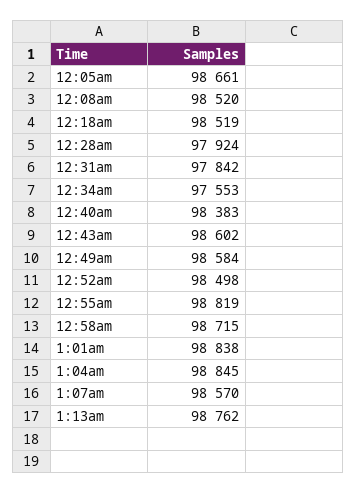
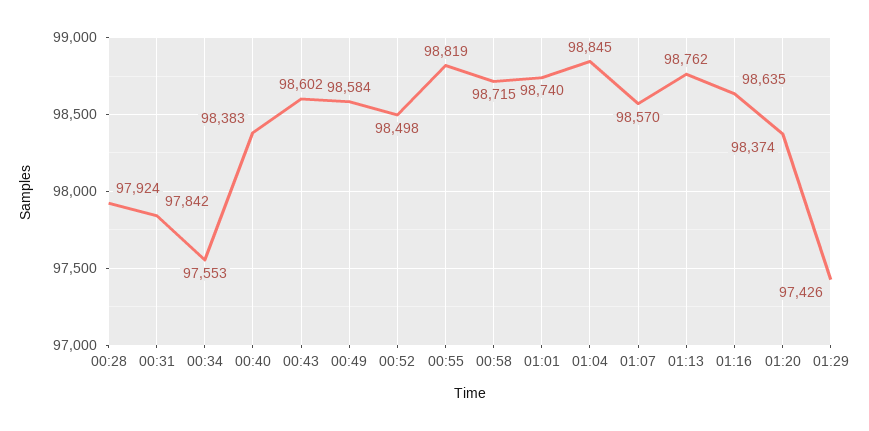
12:05am: 98661 -> none
12:08am: 98520 -> none
12:18am: 98519 -> none
1:01am: 98838 -> 98740
01:16: none -> 98635
01:20: none -> 98374
01:29: none -> 97426

